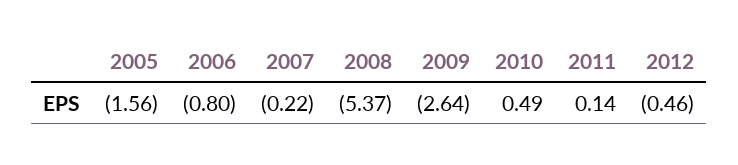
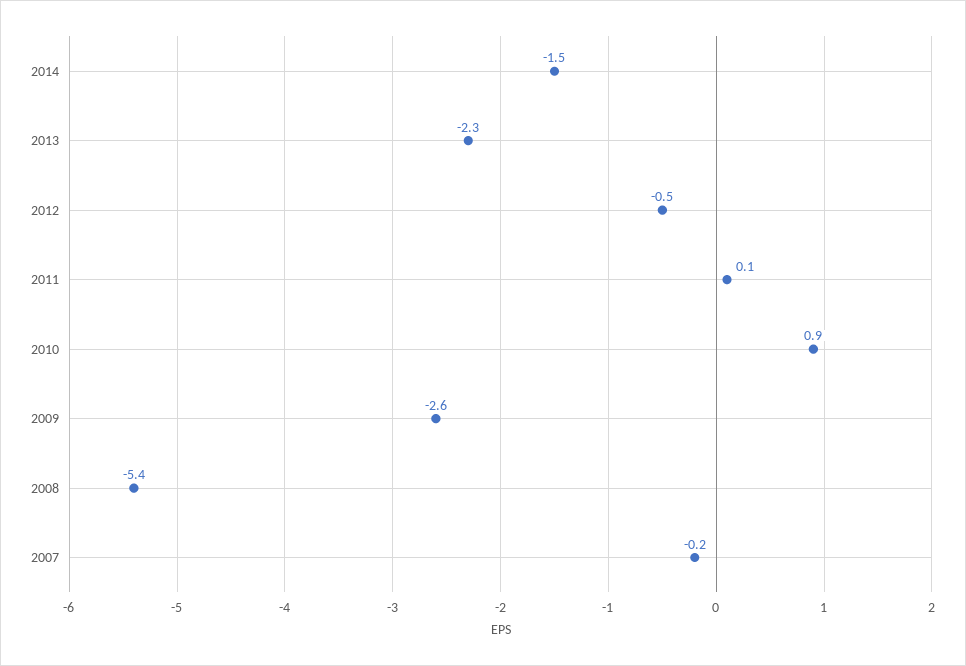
2005: -1.56 -> none
2006: -0.8 -> none
2010: 0.49 -> 0.9
2014: none -> -1.5
2013: none -> -2.3

